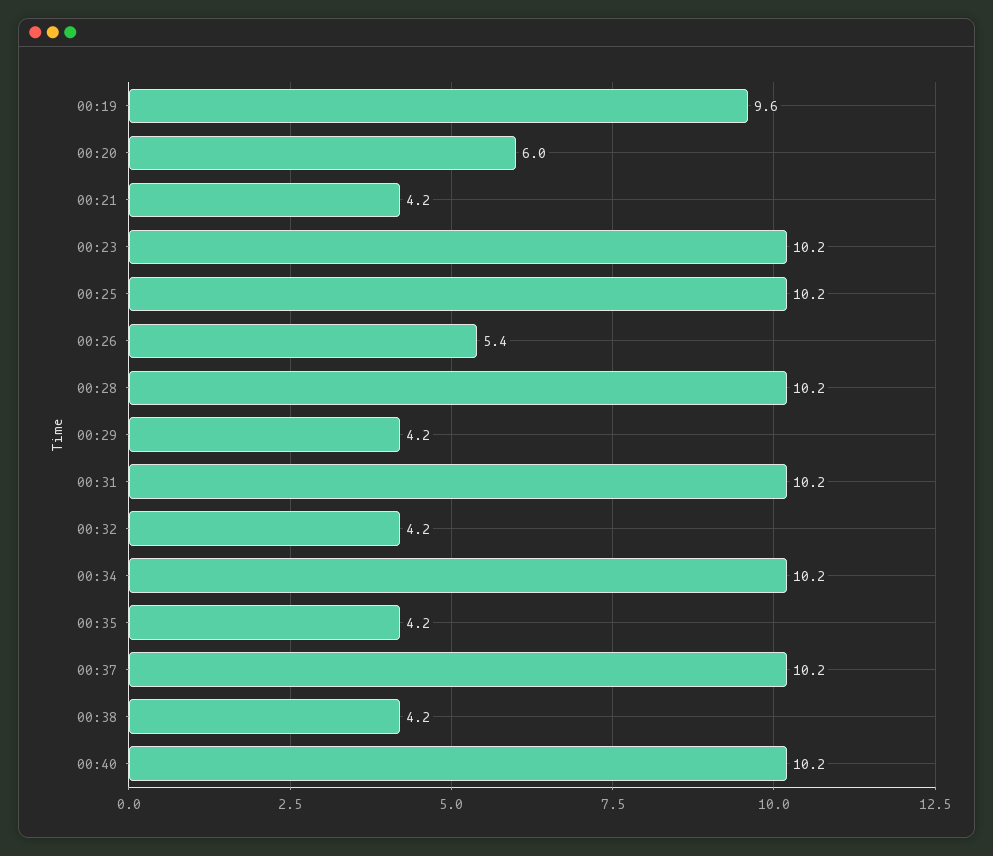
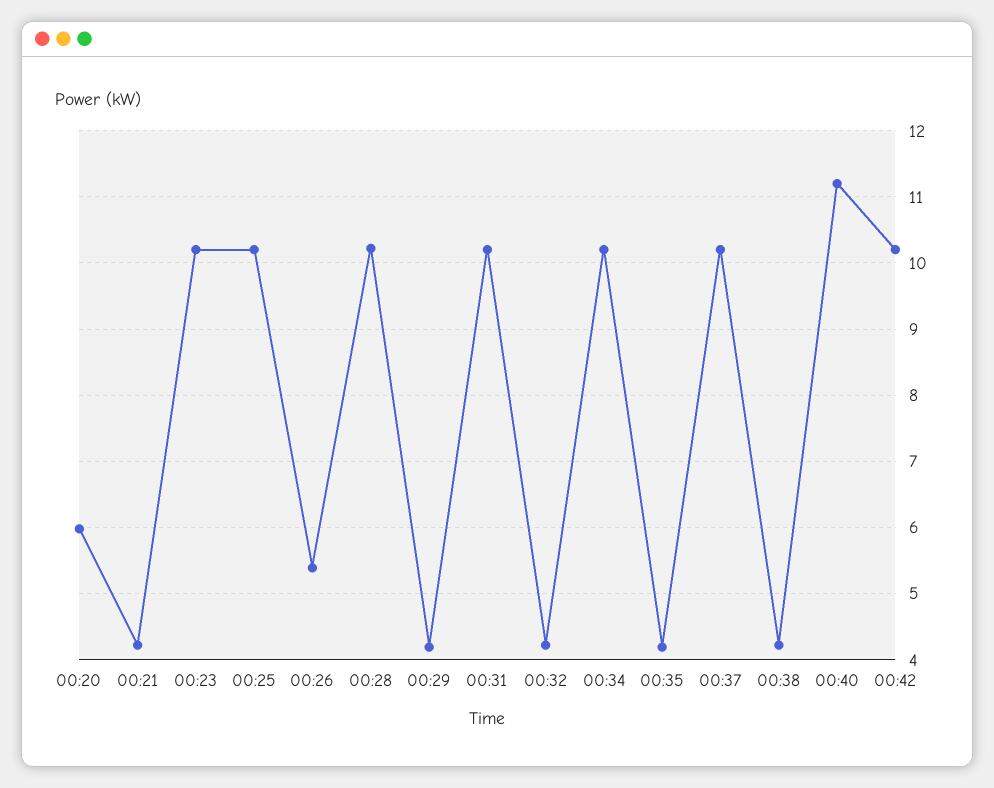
00:19: 9.6 -> none
00:40: 10.2 -> 11.2
00:42: none -> 10.2

